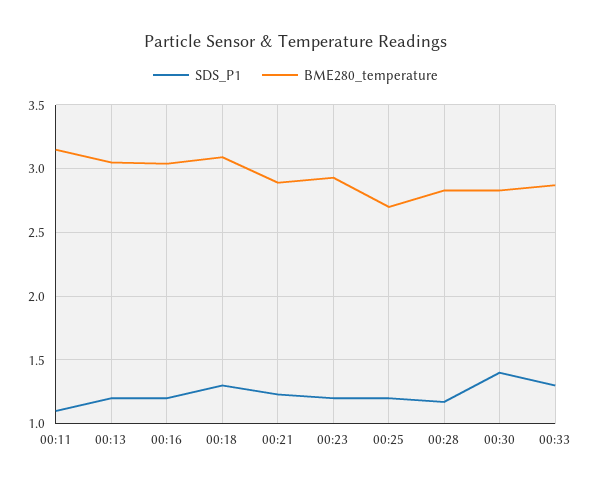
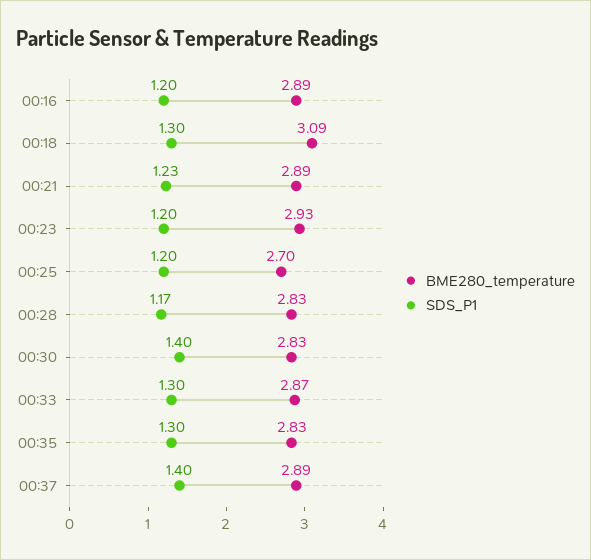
SDS_P1, 00:11: 1.1 -> none
BME280_temperature, 00:11: 3.15 -> none
SDS_P1, 00:13: 1.2 -> none
BME280_temperature, 00:13: 3.05 -> none
BME280_temperature, 00:16: 3.05 -> 2.89
BME280_temperature, 00:35: none -> 2.83
SDS_P1, 00:35: none -> 1.3
BME280_temperature, 00:37: none -> 2.89
SDS_P1, 00:37: none -> 1.4

